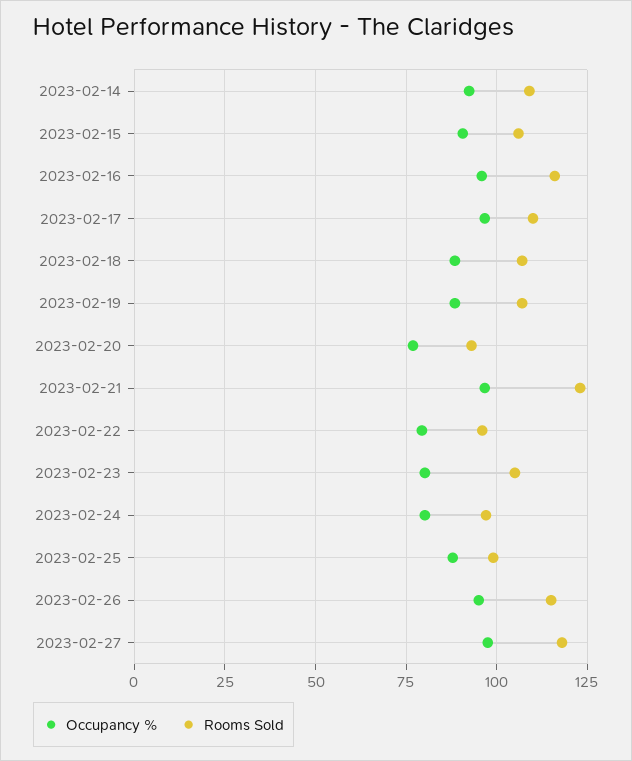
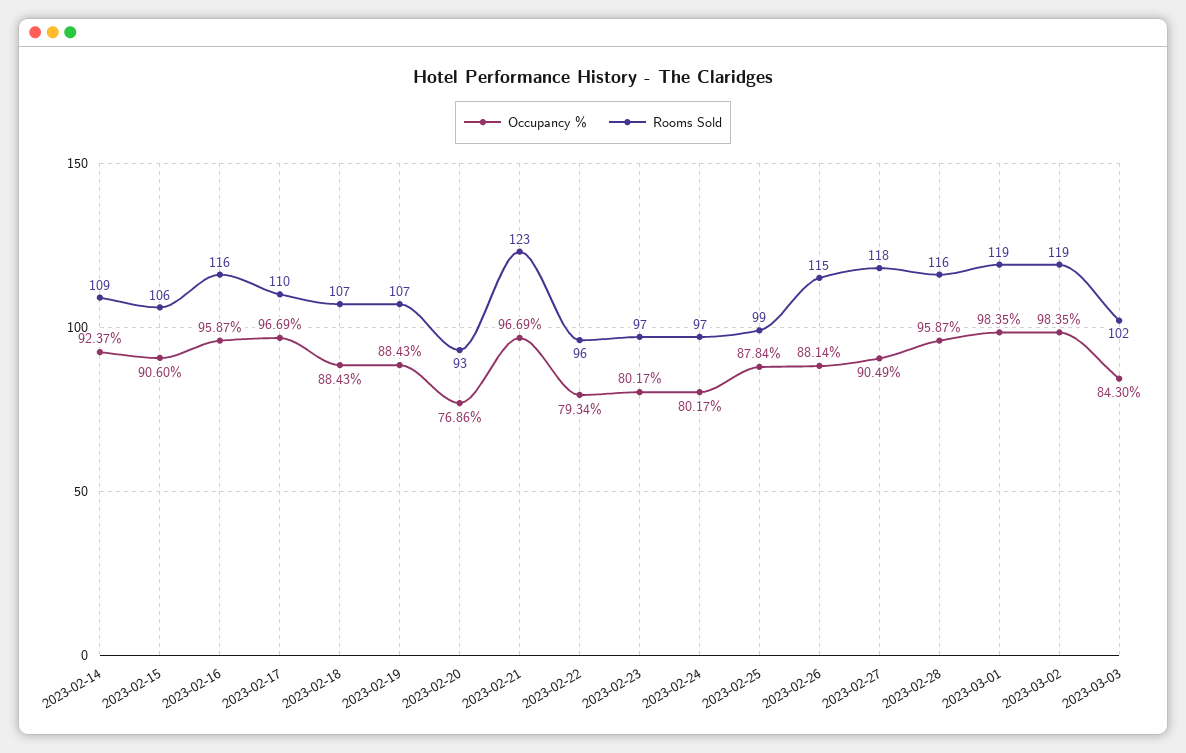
Rooms Sold, 2023-02-23: 105 -> 97
Occupancy %, 2023-02-26: 95 -> 88.14
Occupancy %, 2023-02-27: 97.5 -> 90.49
Occupancy %, 2023-02-28: none -> 95.87
Rooms Sold, 2023-02-28: none -> 116
Occupancy %, 2023-03-01: none -> 98.35
Rooms Sold, 2023-03-01: none -> 119
Occupancy %, 2023-03-02: none -> 98.35
Rooms Sold, 2023-03-02: none -> 119
Occupancy %, 2023-03-03: none -> 84.3
Rooms Sold, 2023-03-03: none -> 102

